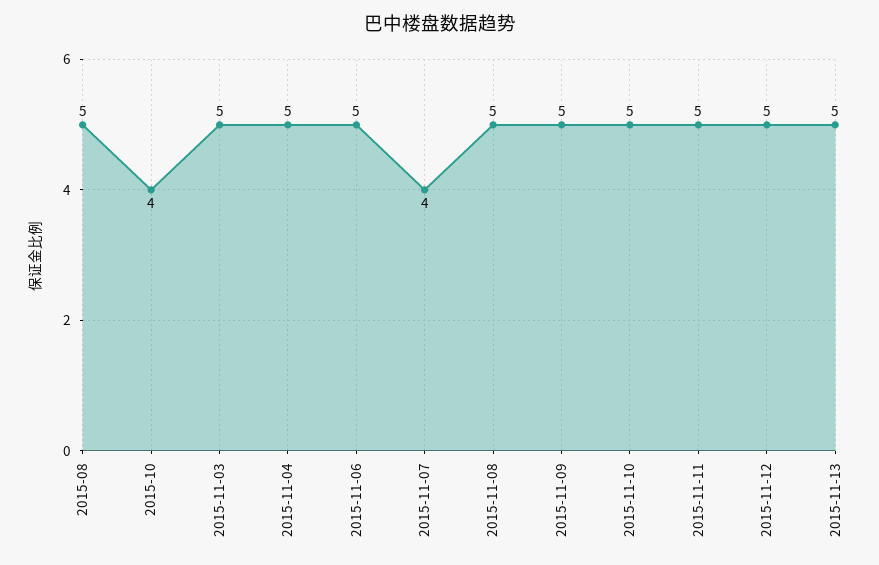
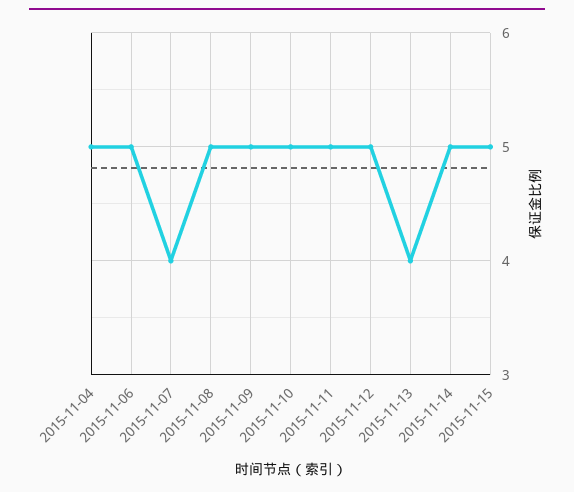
2015-08: 5 -> none
2015-10: 4 -> none
2015-11-03: 5 -> none
2015-11-13: 5 -> 4
2015-11-14: none -> 5
2015-11-15: none -> 5

